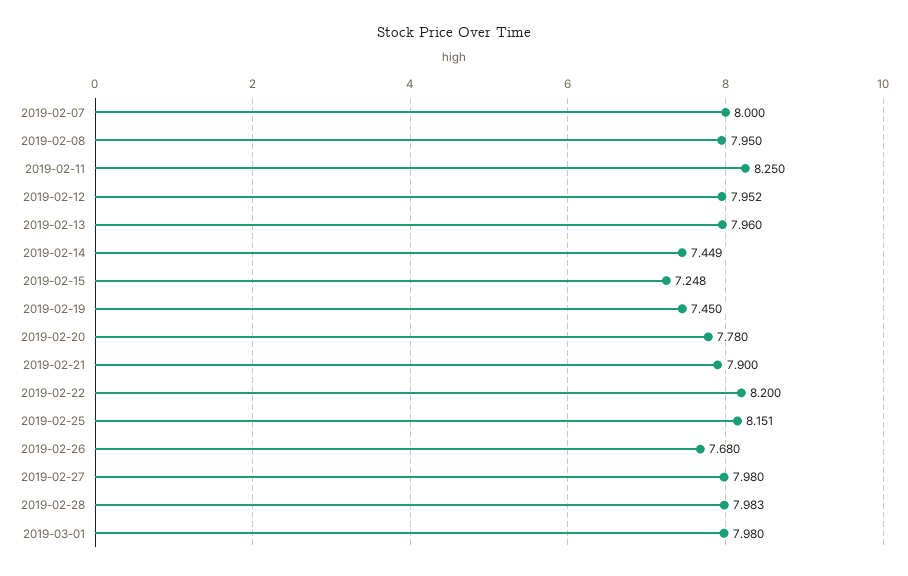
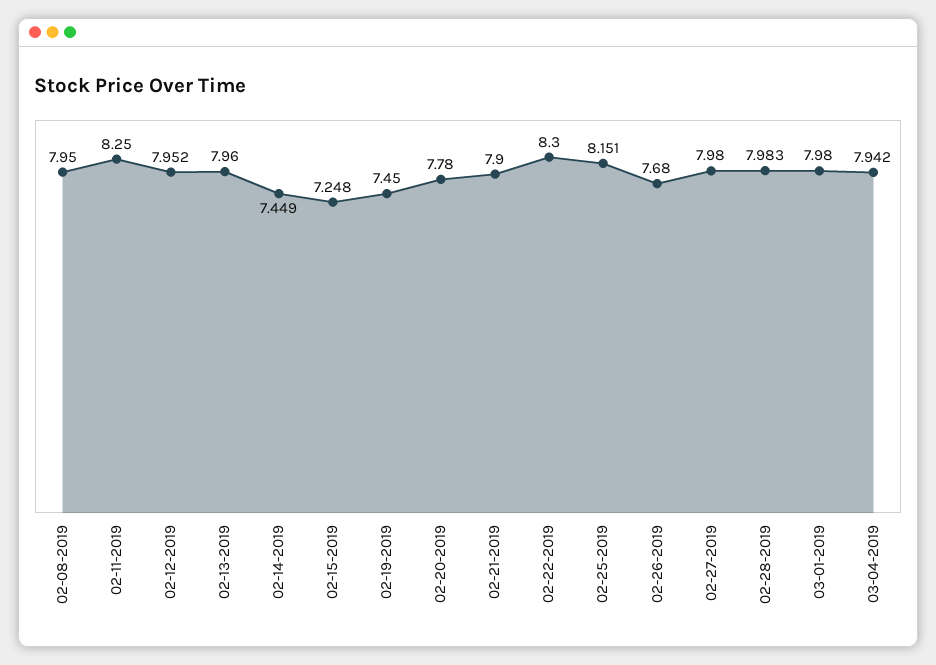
2019-02-07: 8 -> none
2019-02-22: 8.2 -> 8.3
03-04-2019: none -> 7.942

